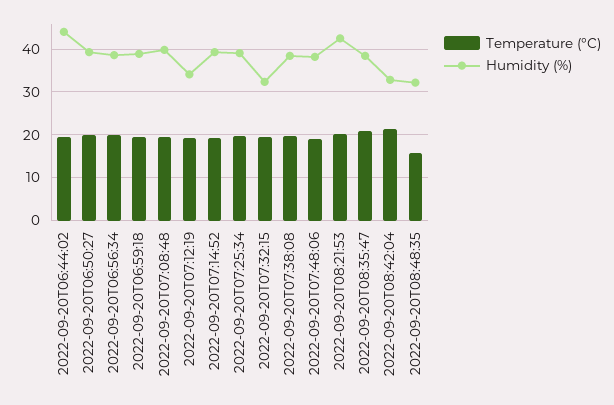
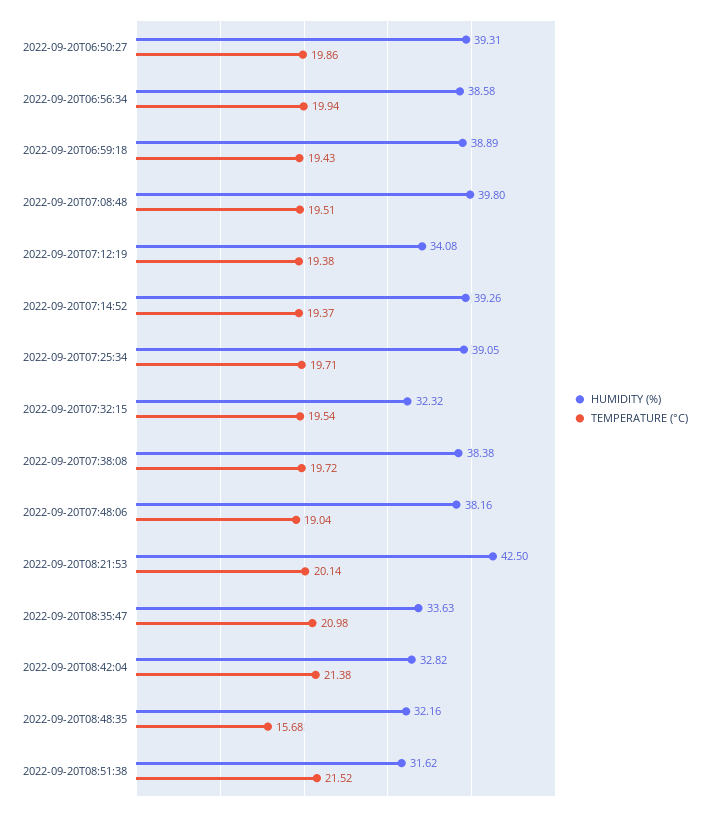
Temperature (°C), 2022-09-20T06:44:02: 20 -> none
Humidity (%), 2022-09-20T06:44:02: 44 -> none
Humidity (%), 2022-09-20T08:35:47: 38 -> 33.63
Humidity (%), 2022-09-20T08:51:38: none -> 31.62
Temperature (°C), 2022-09-20T08:51:38: none -> 21.52

